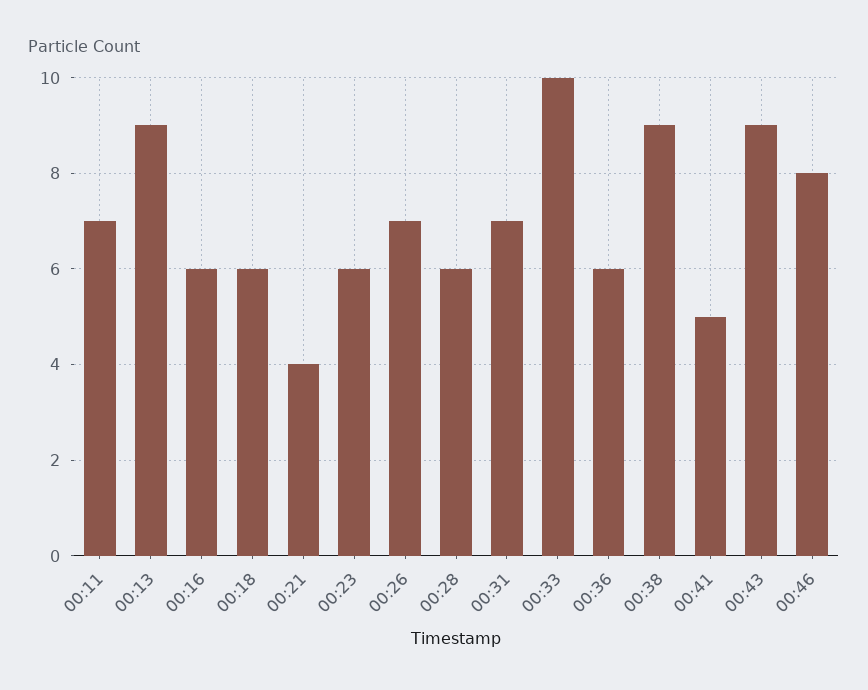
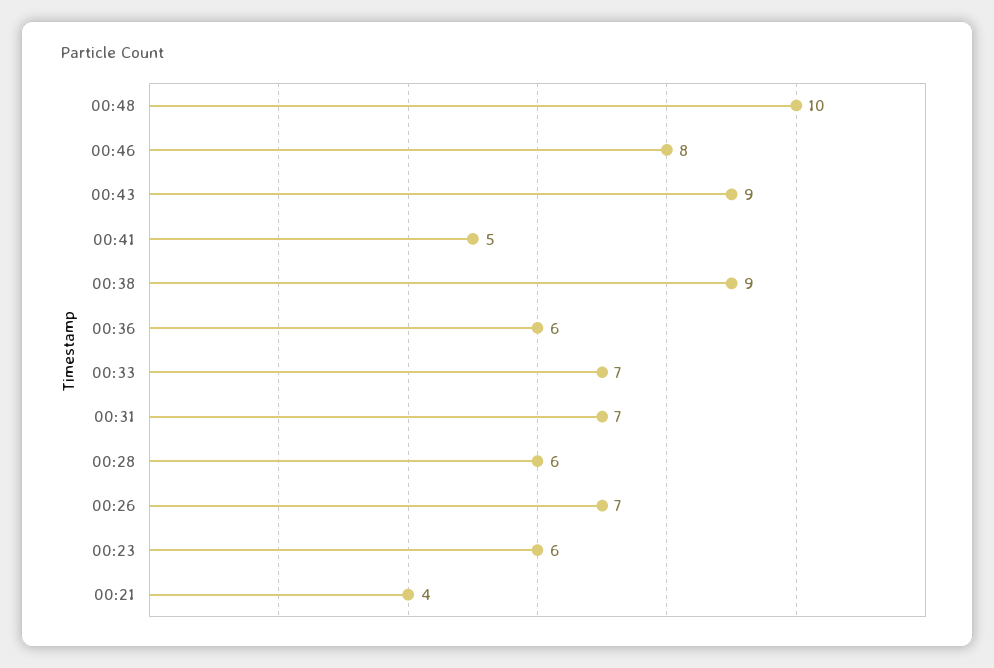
00:11: 7 -> none
00:13: 9 -> none
00:16: 6 -> none
00:18: 6 -> none
00:33: 10 -> 7
00:48: none -> 10

